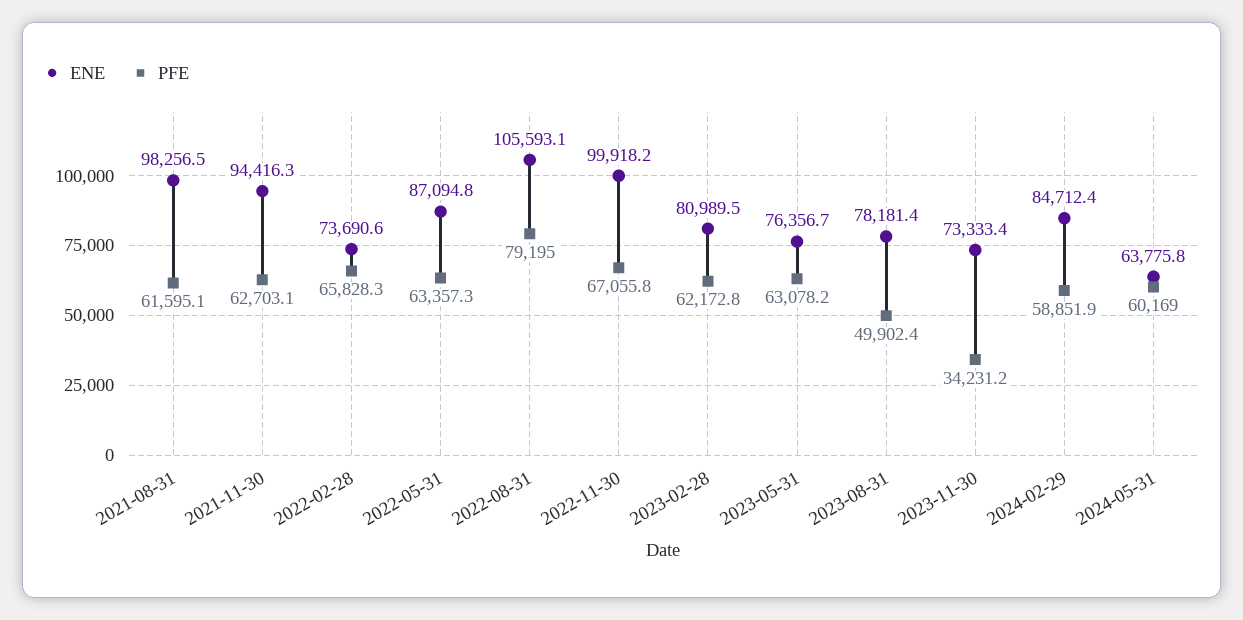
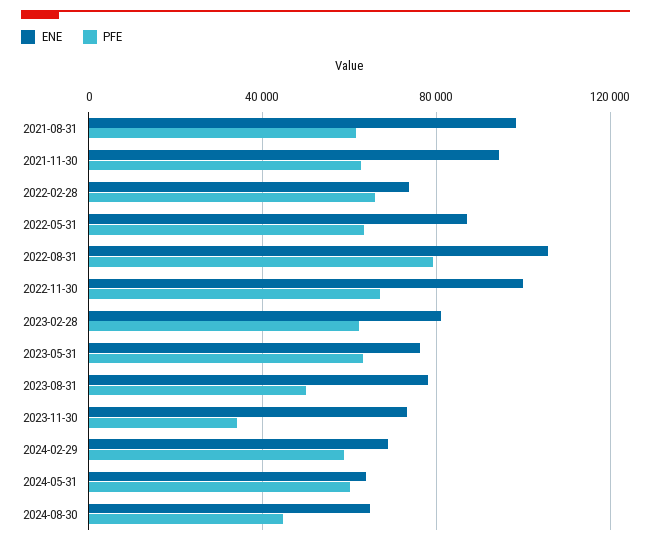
ENE, 2024-02-29: 84712.4 -> 70000
ENE, 2024-08-30: none -> 65000
PFE, 2024-08-30: none -> 45000

